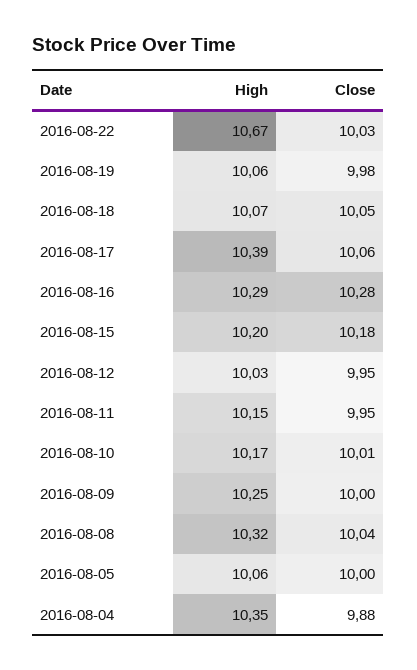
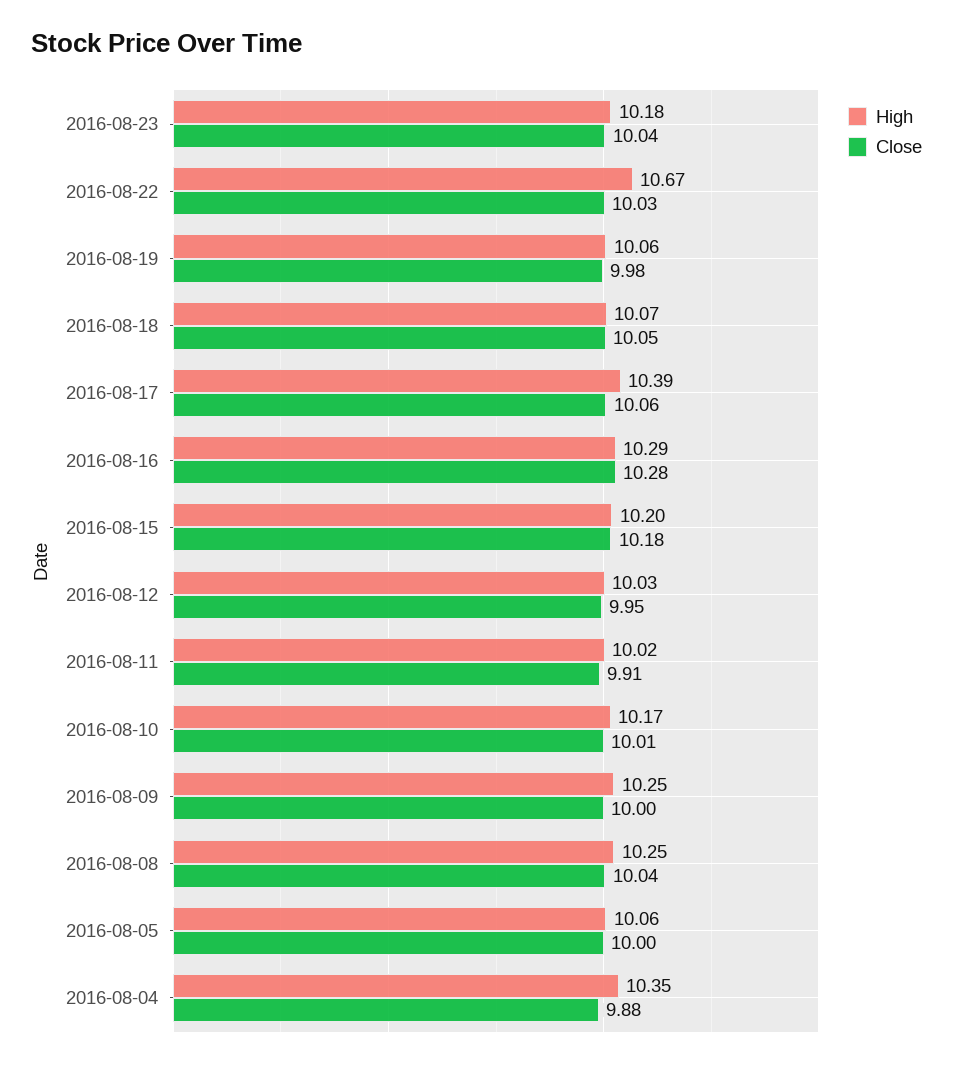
High, 2016-08-11: 10.15 -> 10.02
Close, 2016-08-11: 9.95 -> 9.91
High, 2016-08-08: 10.32 -> 10.25
High, 2016-08-23: none -> 10.18
Close, 2016-08-23: none -> 10.04

